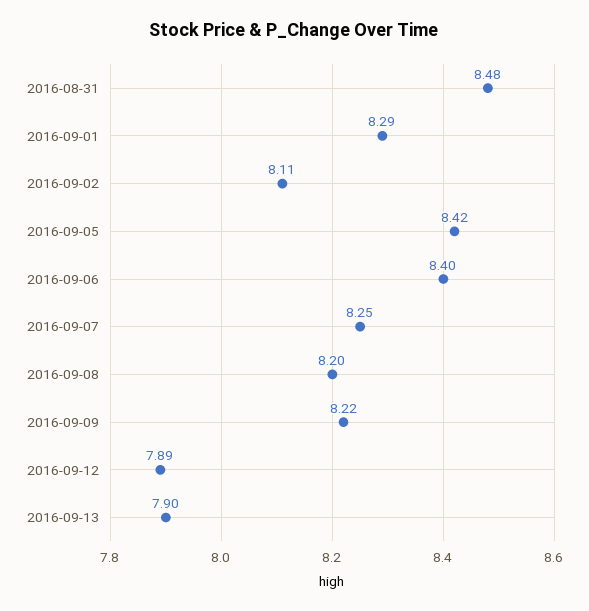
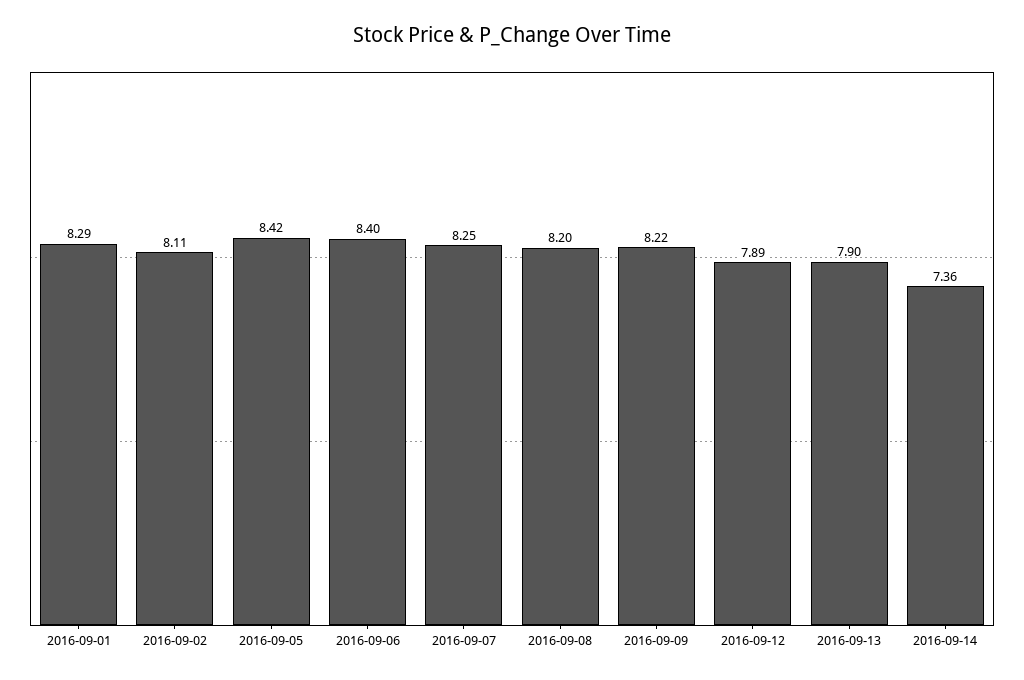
2016-08-31: 8.48 -> none
2016-09-14: none -> 7.36

